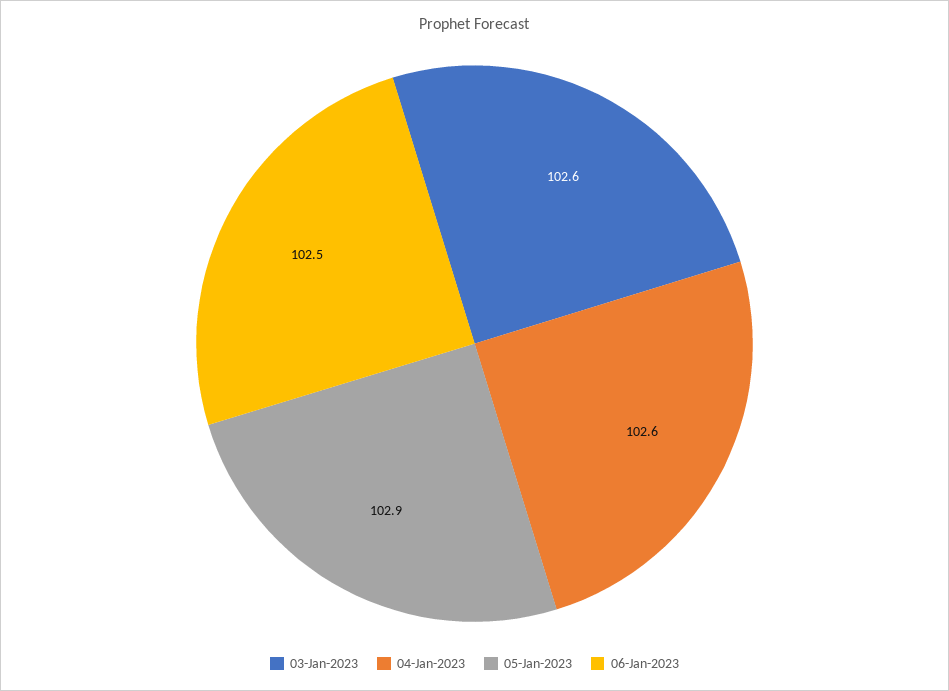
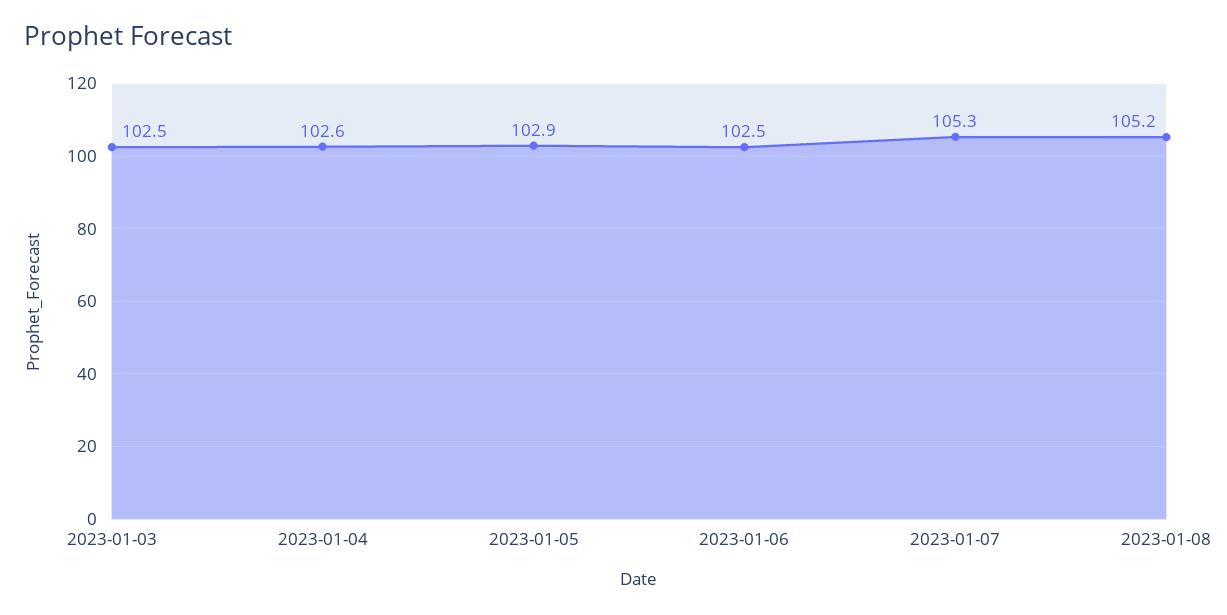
03-Jan-2023: 102.6 -> 102.5
2023-01-07: none -> 105.3
2023-01-08: none -> 105.2

